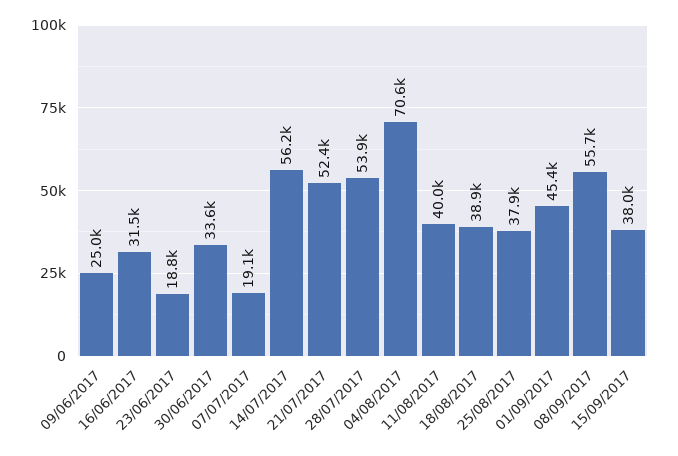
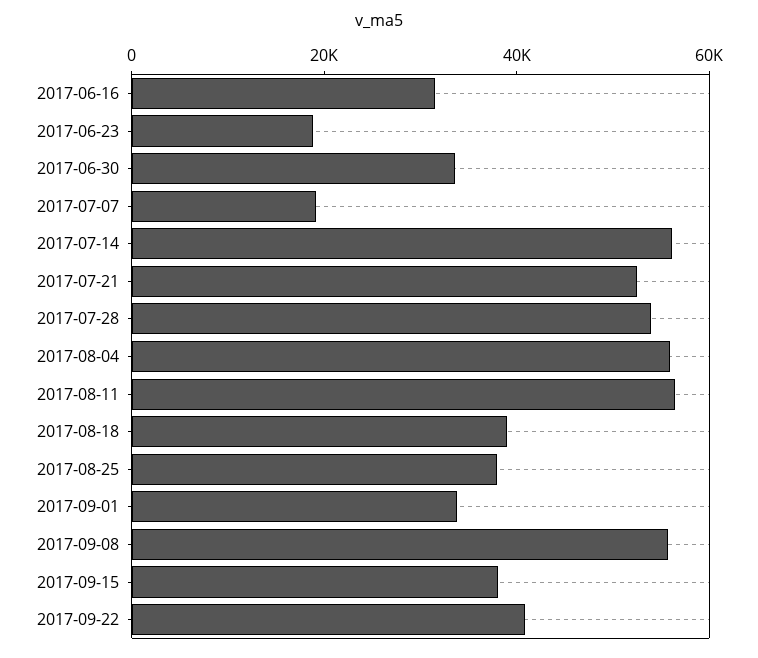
09/06/2017: 25000 -> none
04/08/2017: 70600 -> 55000
11/08/2017: 40000 -> 55000
01/09/2017: 45400 -> 35000
2017-09-22: none -> 40000

